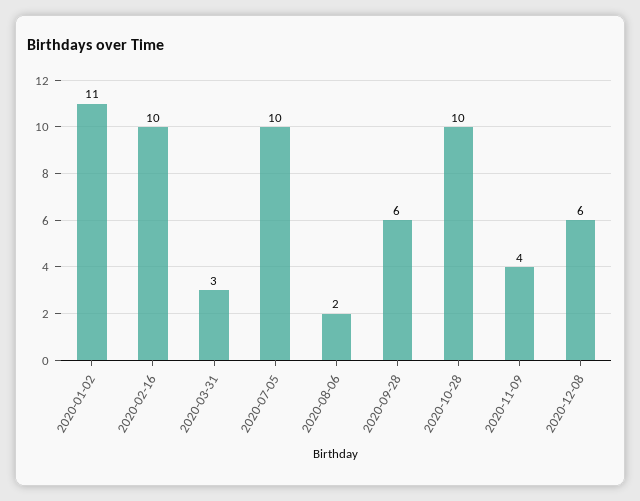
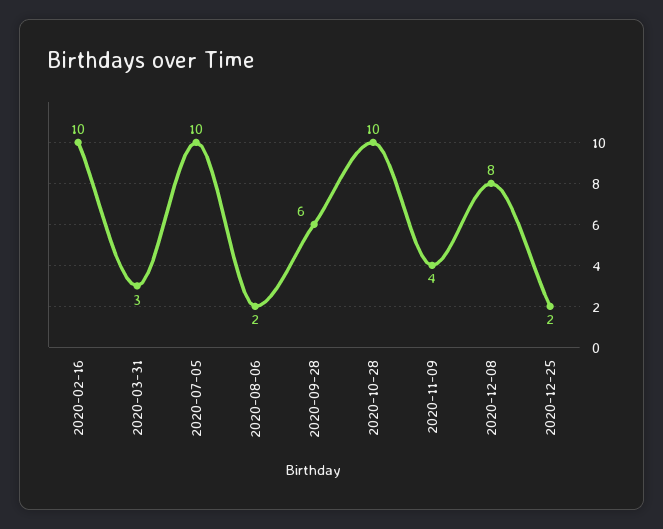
2020-01-02: 11 -> none
2020-12-08: 6 -> 8
2020-12-25: none -> 2

